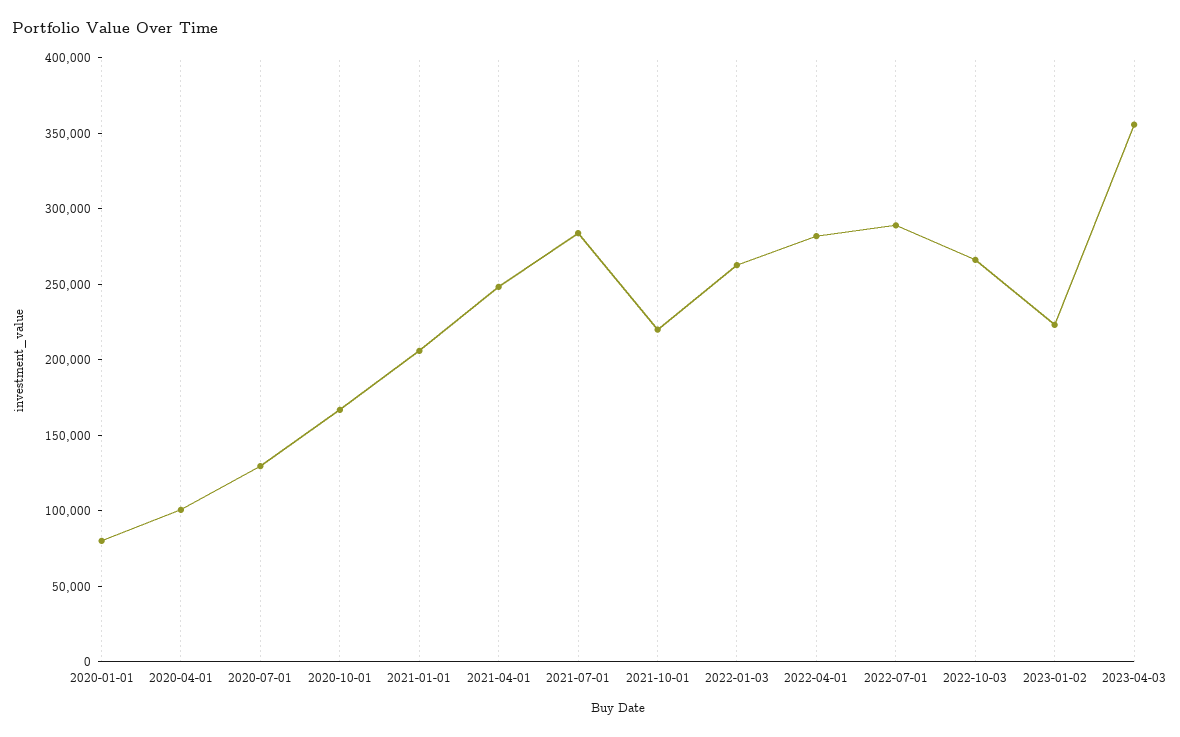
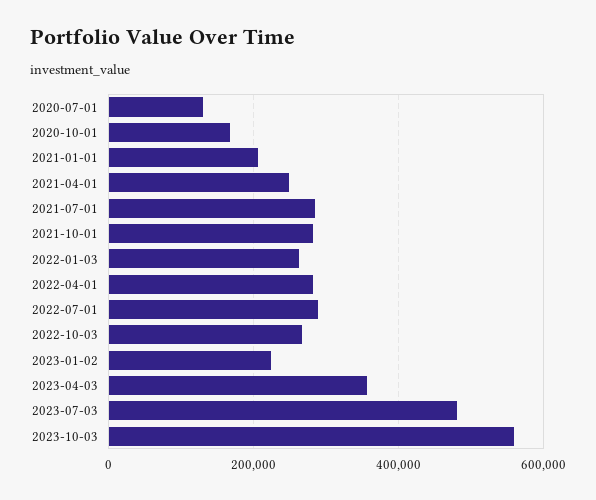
2020-01-01: 80000 -> none
2020-04-01: 100000 -> none
2021-10-01: 220000 -> 280000
2023-07-03: none -> 480000
2023-10-03: none -> 560000

